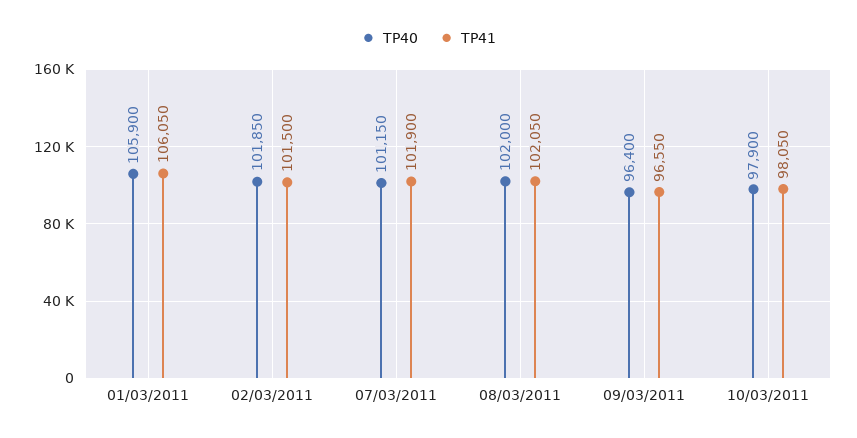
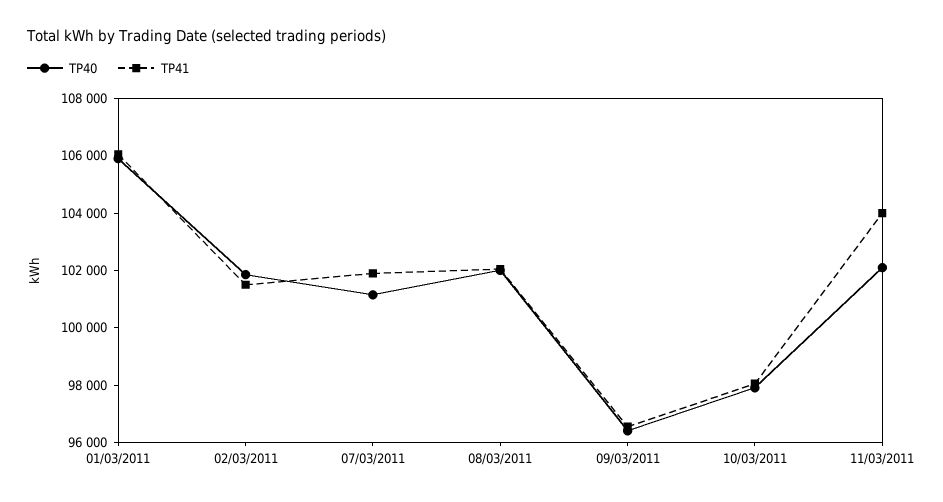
TP40, 11/03/2011: none -> 102000
TP41, 11/03/2011: none -> 104000

